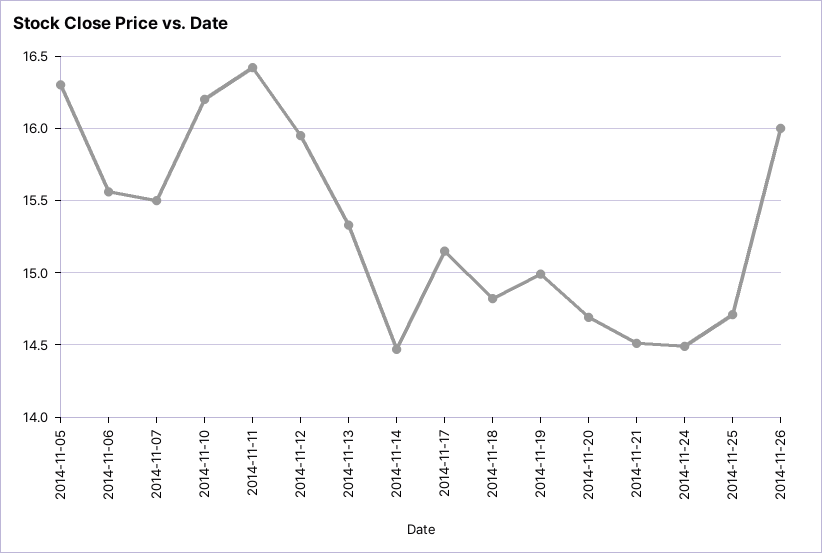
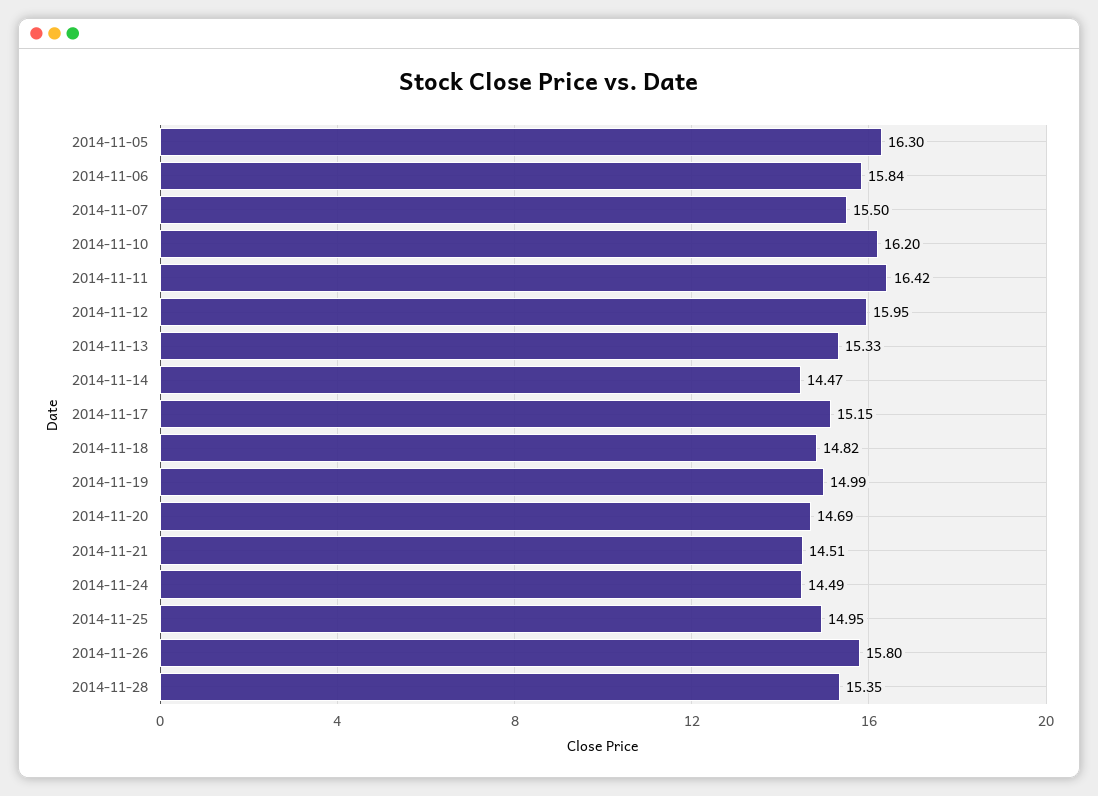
2014-11-06: 15.55 -> 15.84
2014-11-25: 14.7 -> 14.95
2014-11-26: 16 -> 15.8
2014-11-28: none -> 15.35

